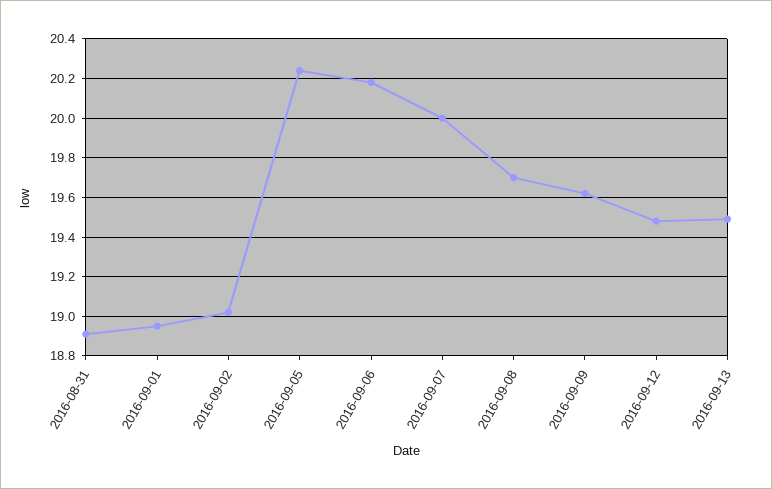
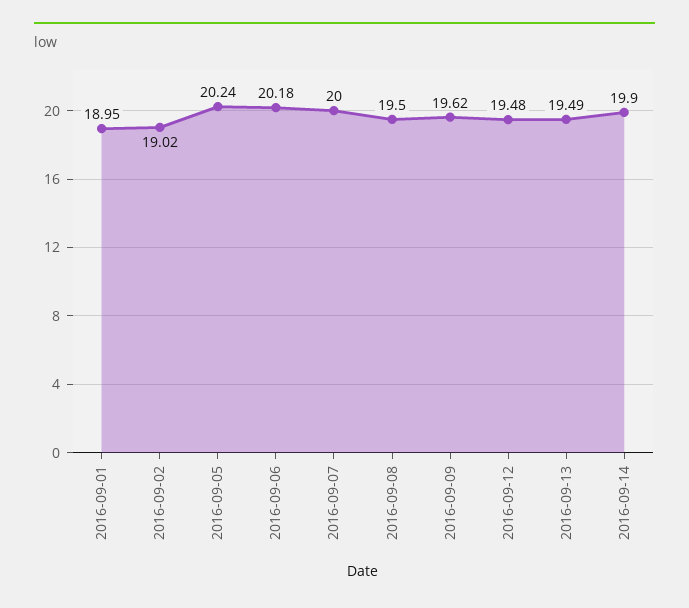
2016-08-31: 18.9 -> none
2016-09-08: 19.7 -> 19.5
2016-09-14: none -> 19.9

